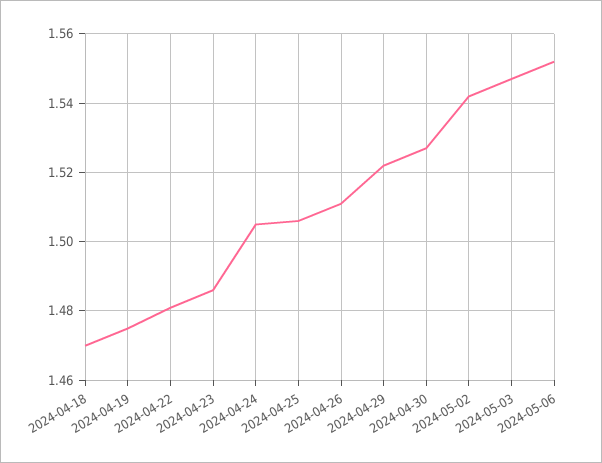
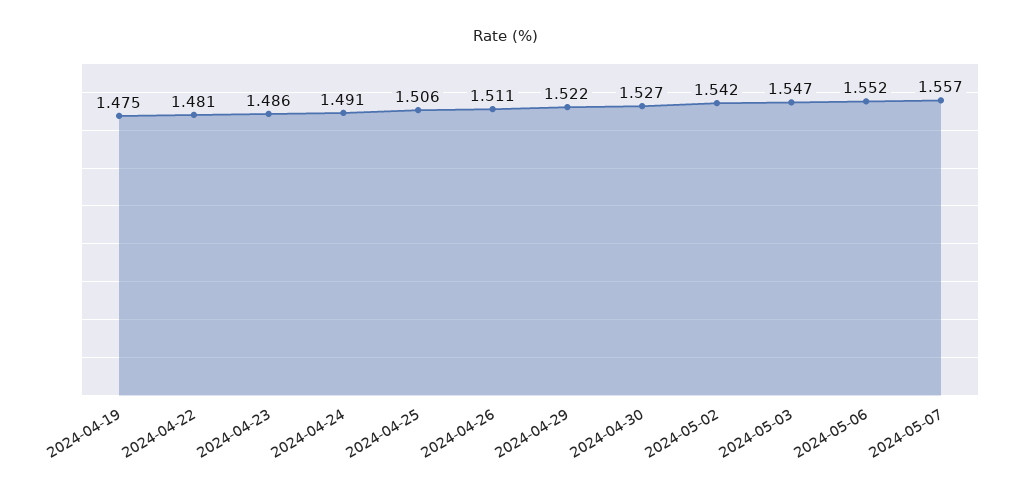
2024-04-18: 1.47 -> none
2024-04-24: 1.505 -> 1.491
2024-05-07: none -> 1.557

